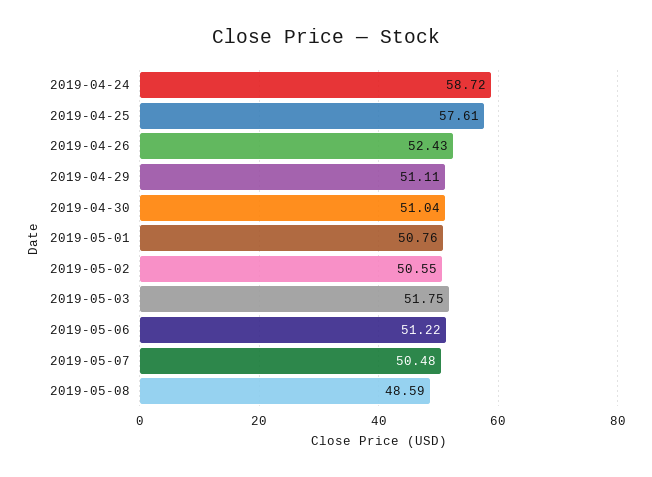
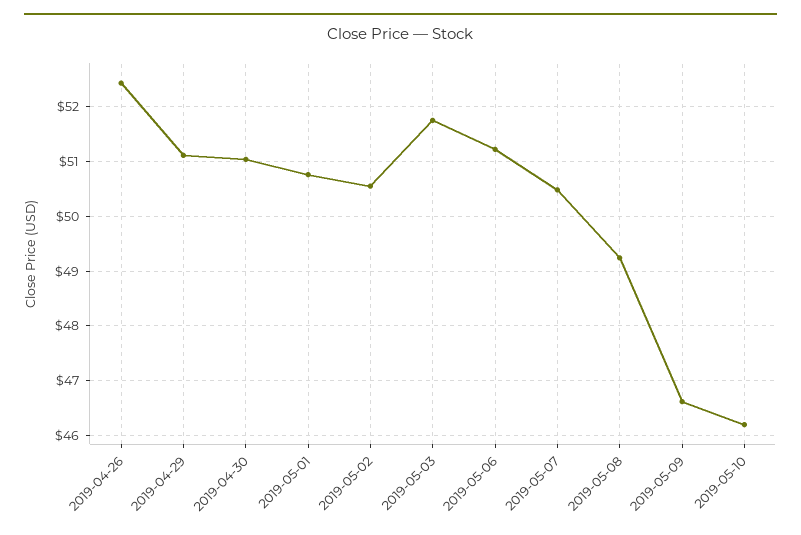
2019-04-24: 58.72 -> none
2019-04-25: 57.61 -> none
2019-05-08: 48.59 -> 49.2
2019-05-09: none -> 46.6
2019-05-10: none -> 46.2

